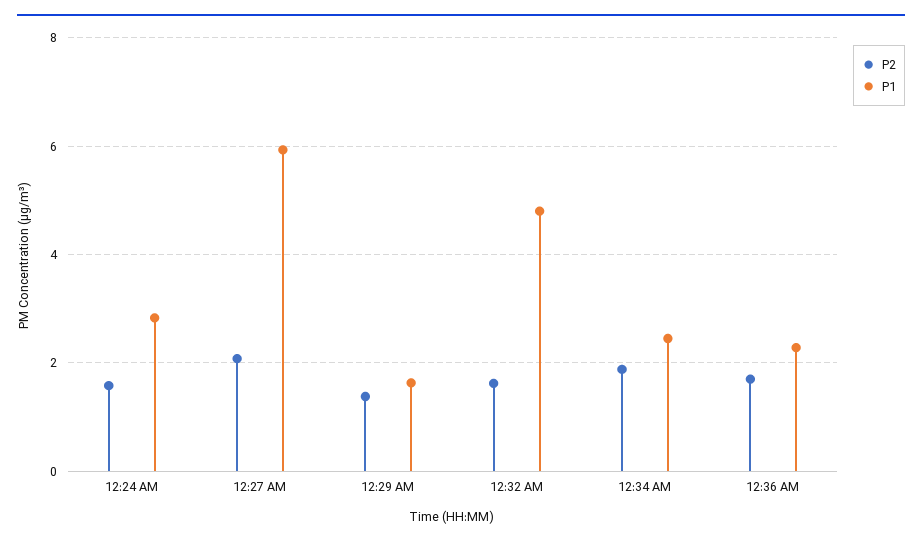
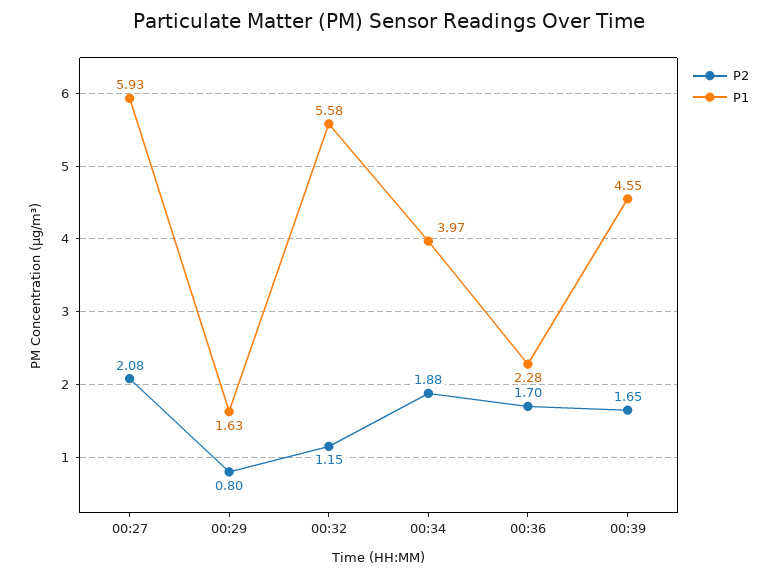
P2, 12:24 AM: 1.6 -> none
P1, 12:24 AM: 2.8 -> none
P2, 12:29 AM: 1.4 -> 0.8
P2, 12:32 AM: 1.6 -> 1.15
P1, 12:32 AM: 4.8 -> 5.58
P1, 12:34 AM: 2.4 -> 3.97
P2, 00:39: none -> 1.65
P1, 00:39: none -> 4.55

